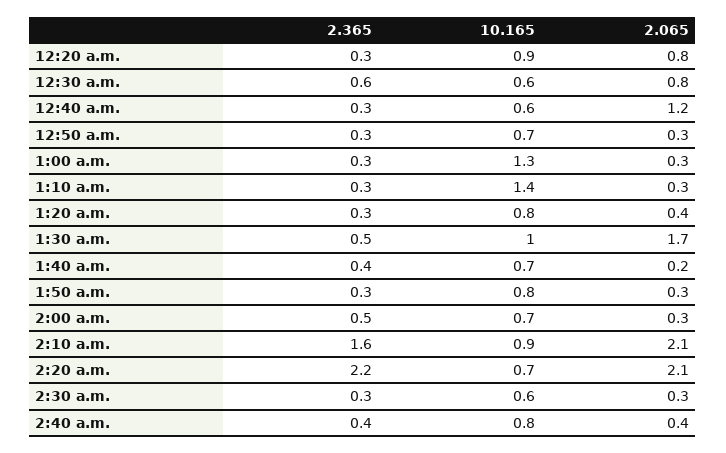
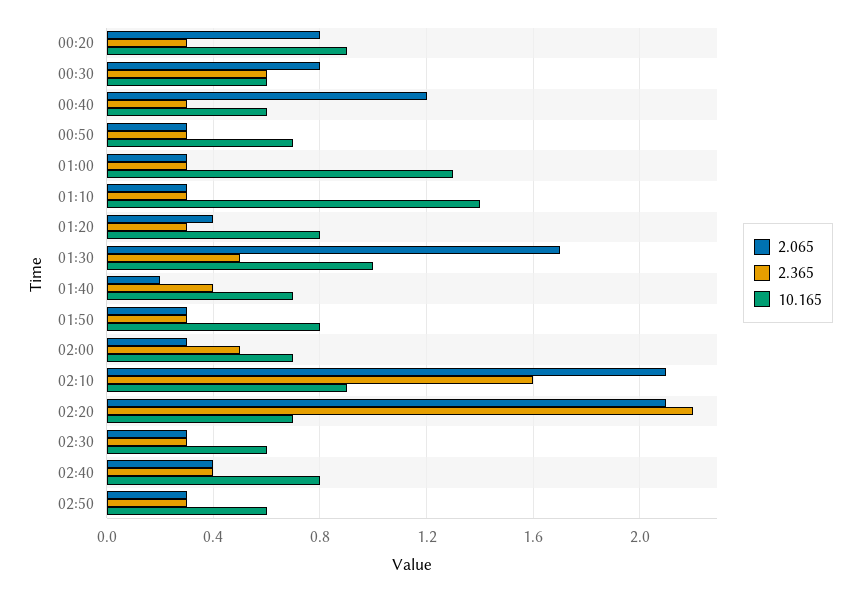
2.065, 02:50: none -> 0.3
2.365, 02:50: none -> 0.3
10.165, 02:50: none -> 0.6

